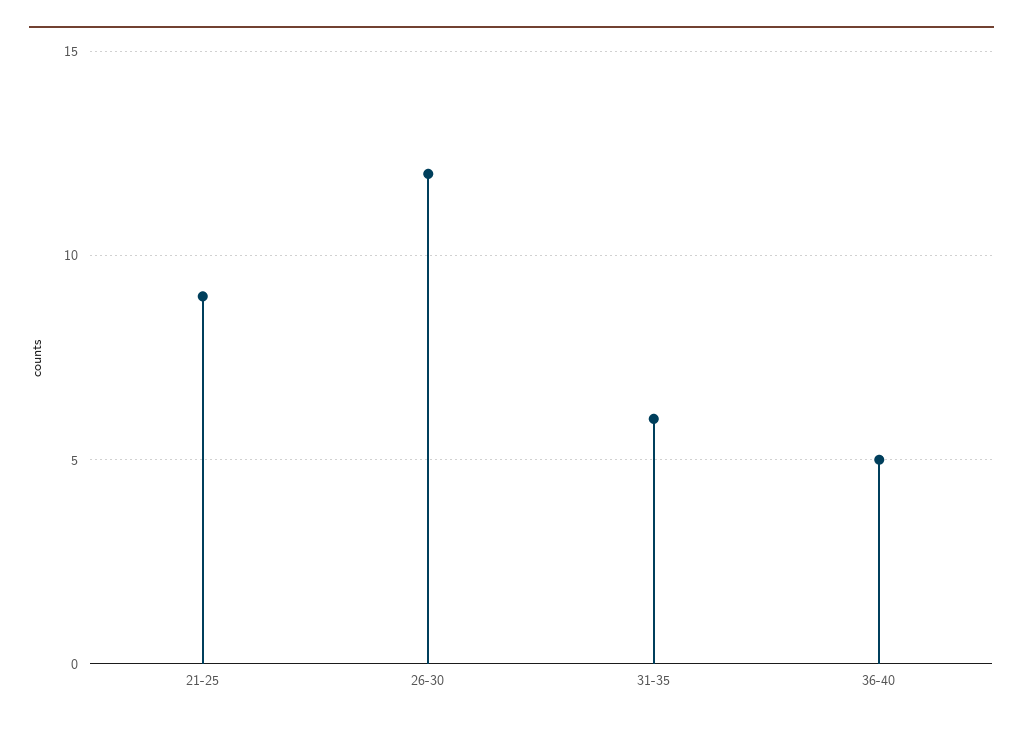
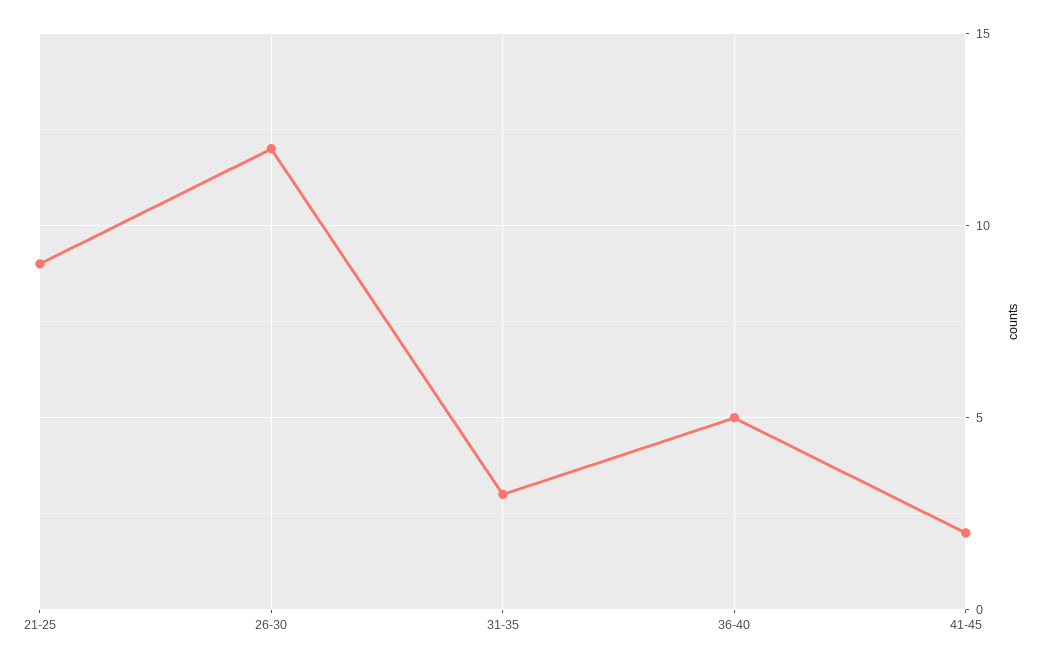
31-35: 6 -> 3
41-45: none -> 2

